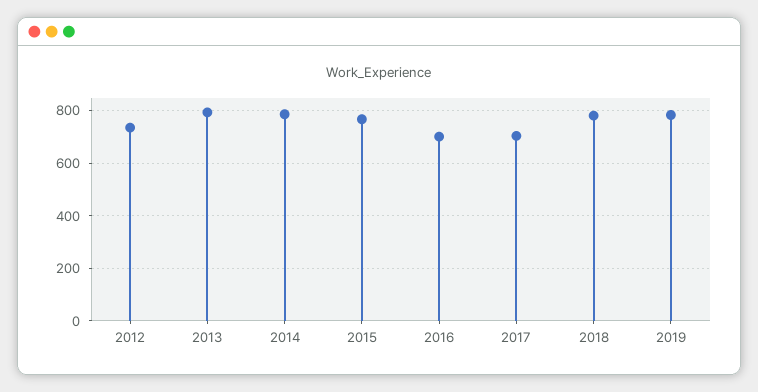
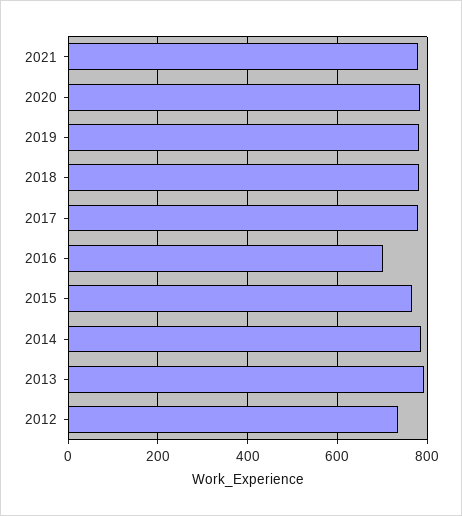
2017: 700 -> 780
2021: none -> 780
2020: none -> 780

